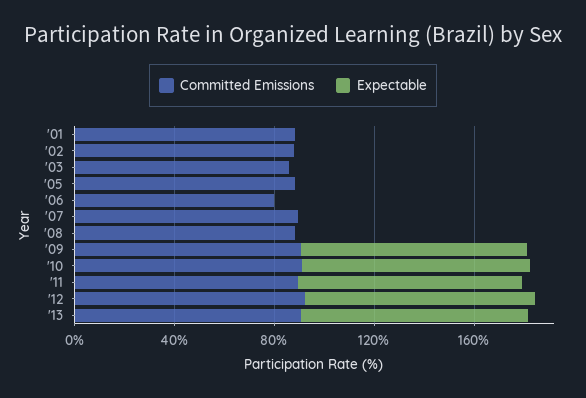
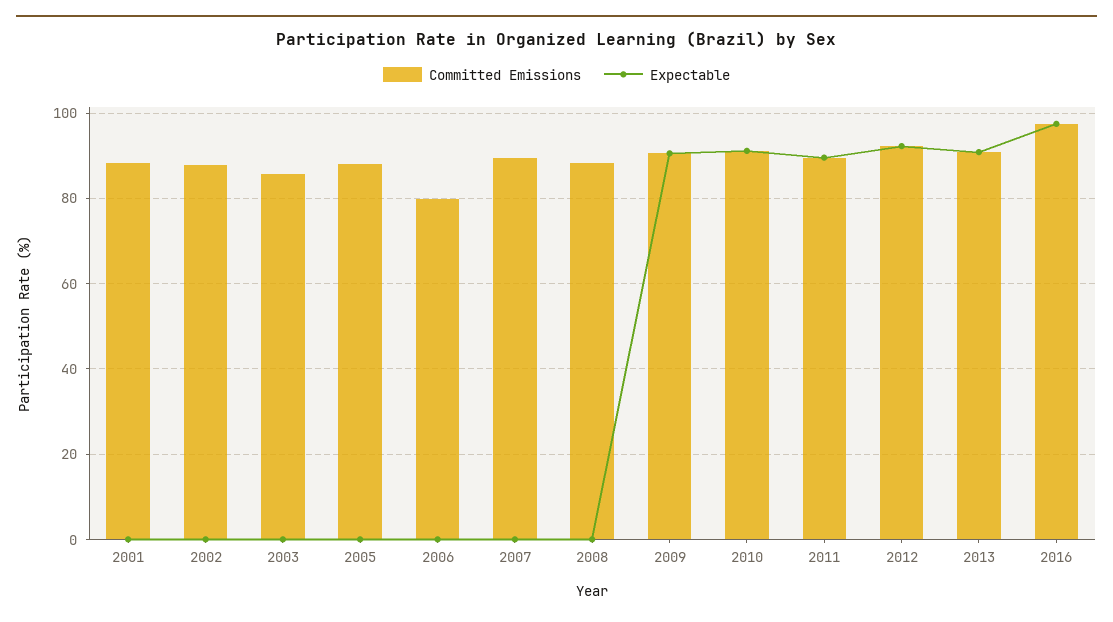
Committed Emissions, 2016: none -> 98
Expectable, 2016: none -> 98

